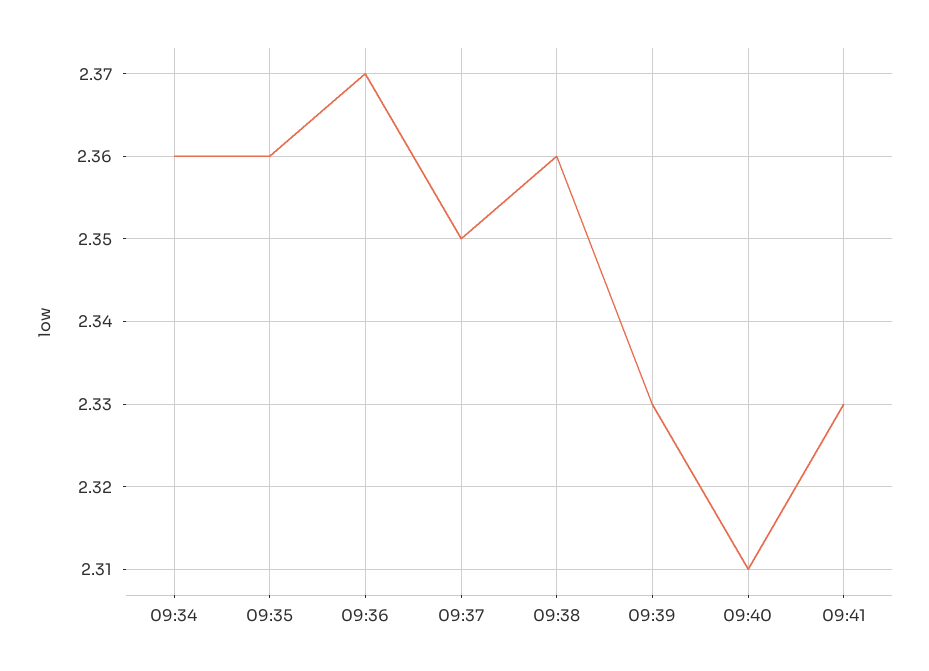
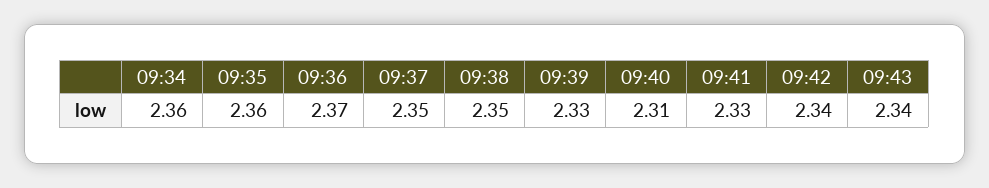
09:38: 2.36 -> 2.35
09:42: none -> 2.34
09:43: none -> 2.34

